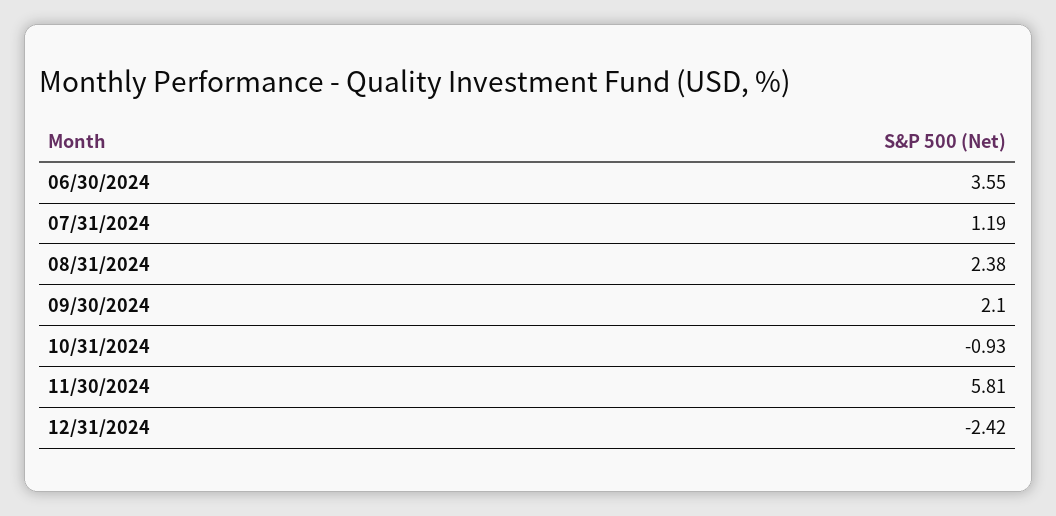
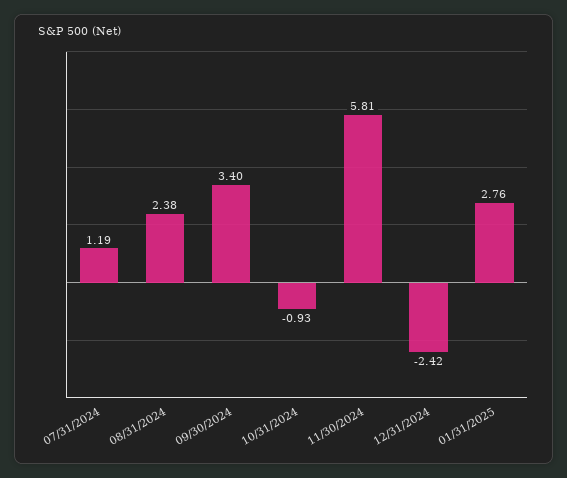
06/30/2024: 3.55 -> none
09/30/2024: 2.1 -> 3.4
01/31/2025: none -> 2.76

